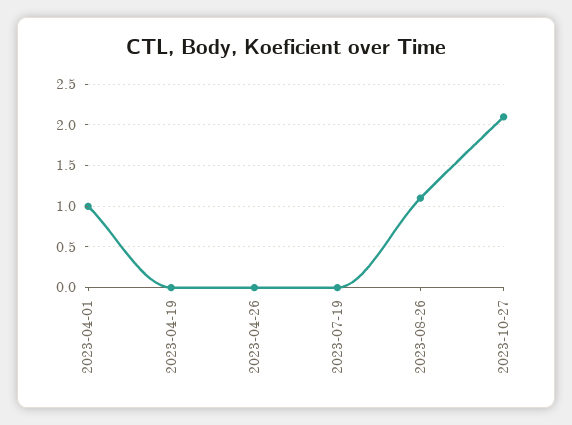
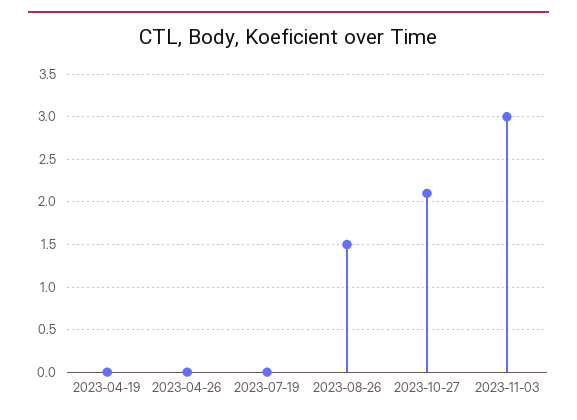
2023-04-01: 1 -> none
2023-08-26: 1.1 -> 1.5
2023-11-03: none -> 3

